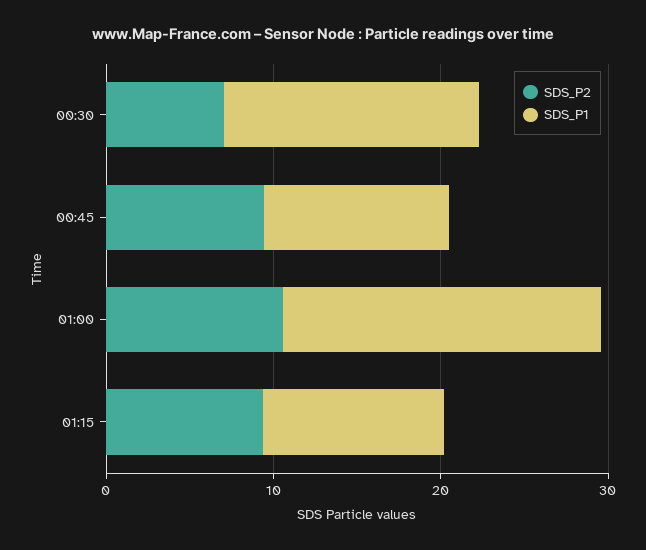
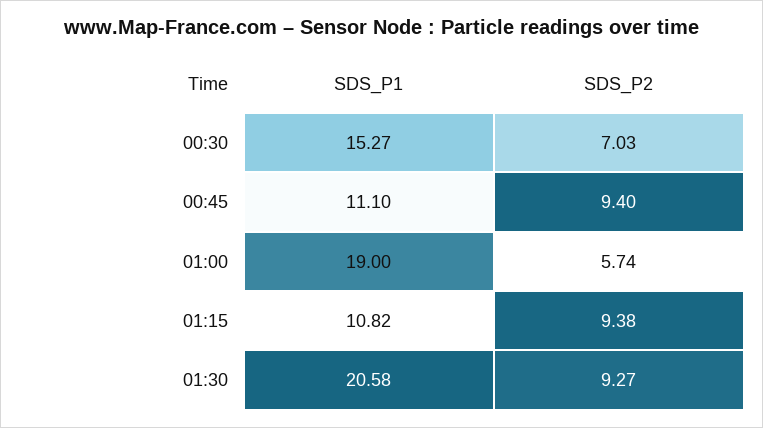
SDS_P2, 01:00: 10 -> 5.74
SDS_P1, 01:30: none -> 20.58
SDS_P2, 01:30: none -> 9.27

